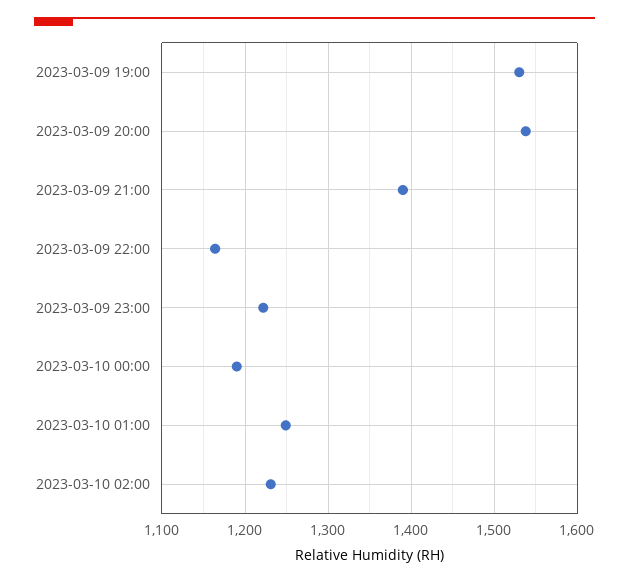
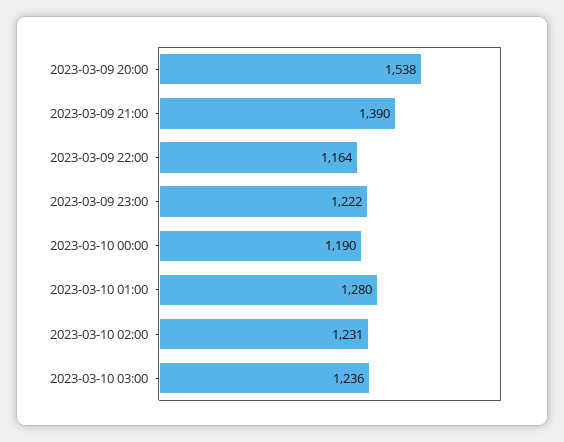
2023-03-09 19:00: 1530 -> none
2023-03-10 01:00: 1250 -> 1280
2023-03-10 03:00: none -> 1236

